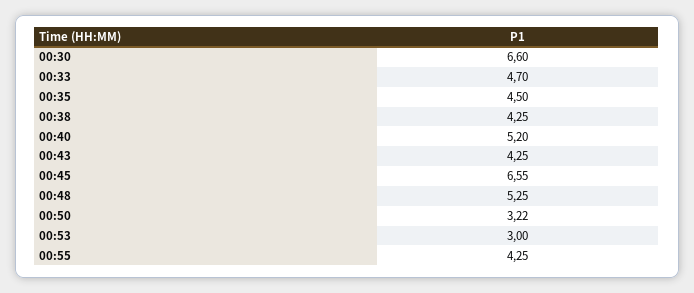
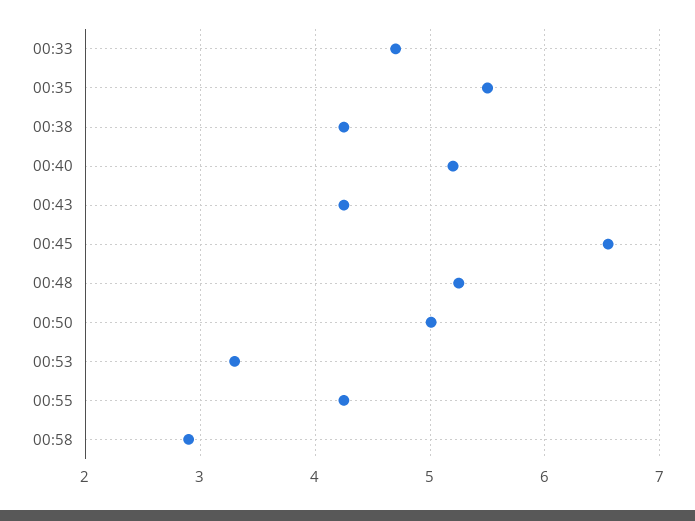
00:30: 6.6 -> none
00:35: 4.5 -> 5.5
00:50: 3.22 -> 5
00:53: 3 -> 3.3
00:58: none -> 2.9

